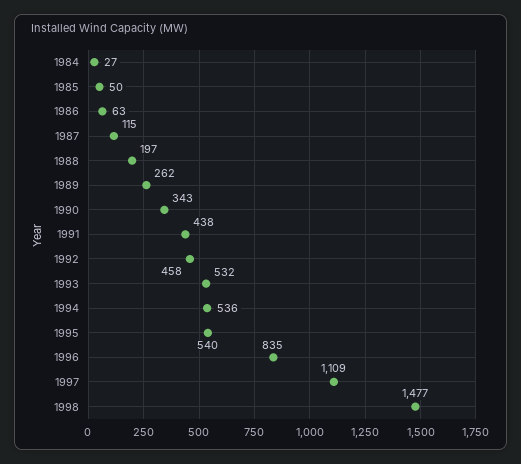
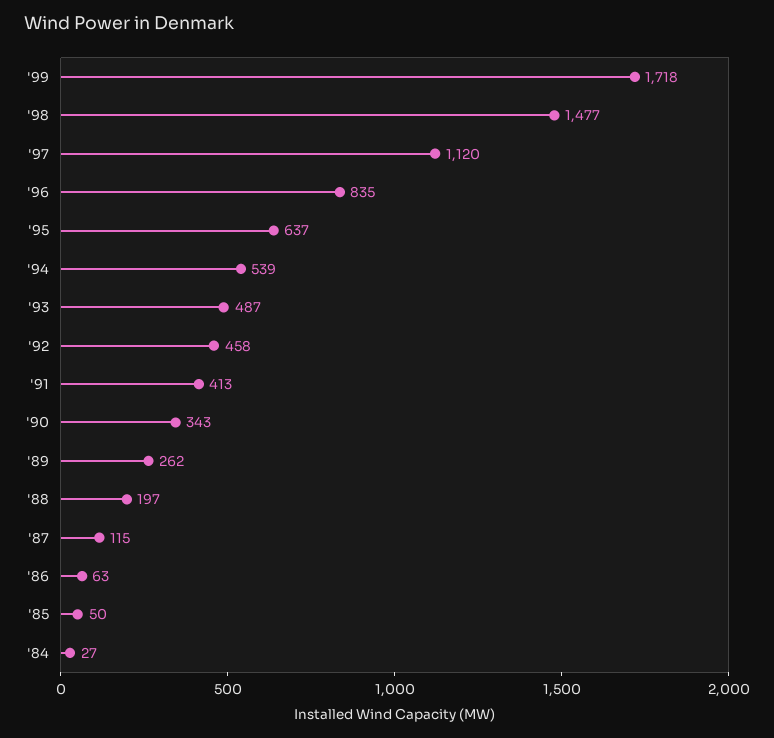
1991: 438 -> 413
1993: 532 -> 487
1994: 536 -> 539
1995: 540 -> 637
1997: 1109 -> 1120
'99: none -> 1718

